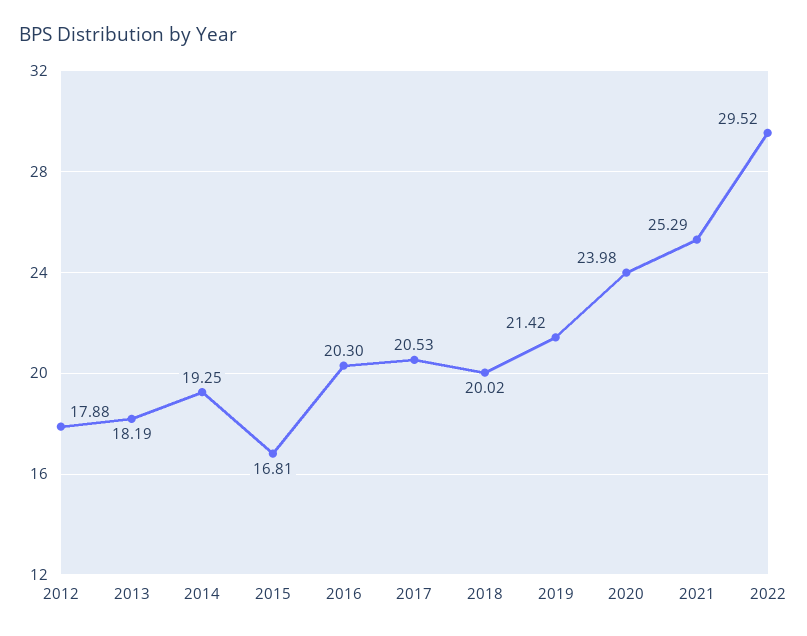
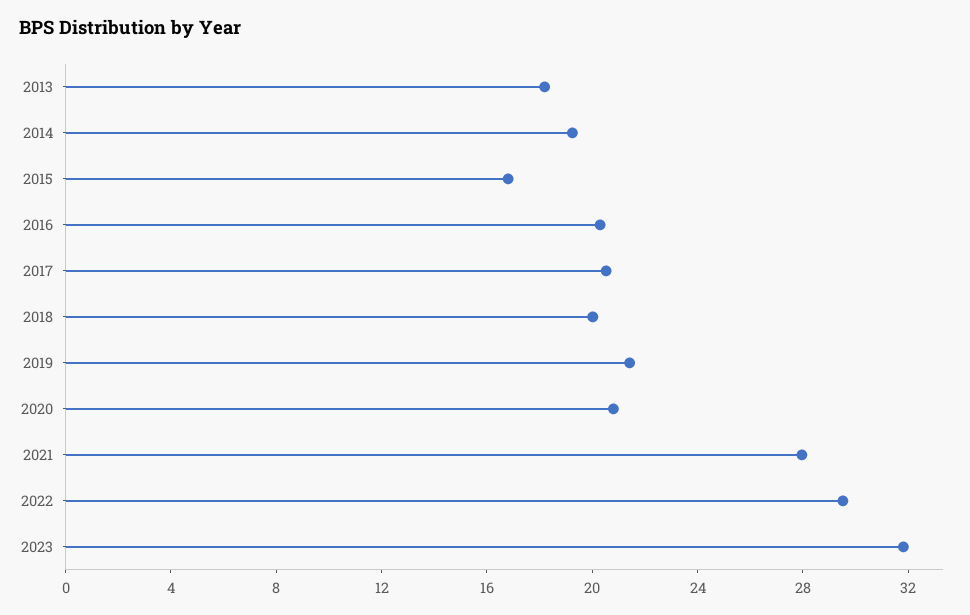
2012: 17.88 -> none
2020: 23.98 -> 21
2021: 25.29 -> 28
2023: none -> 32

